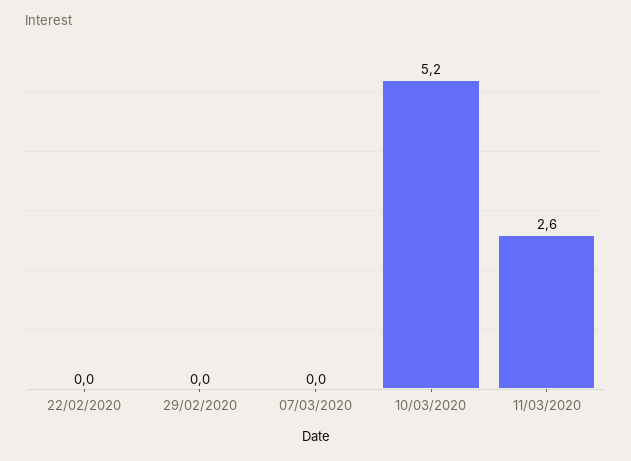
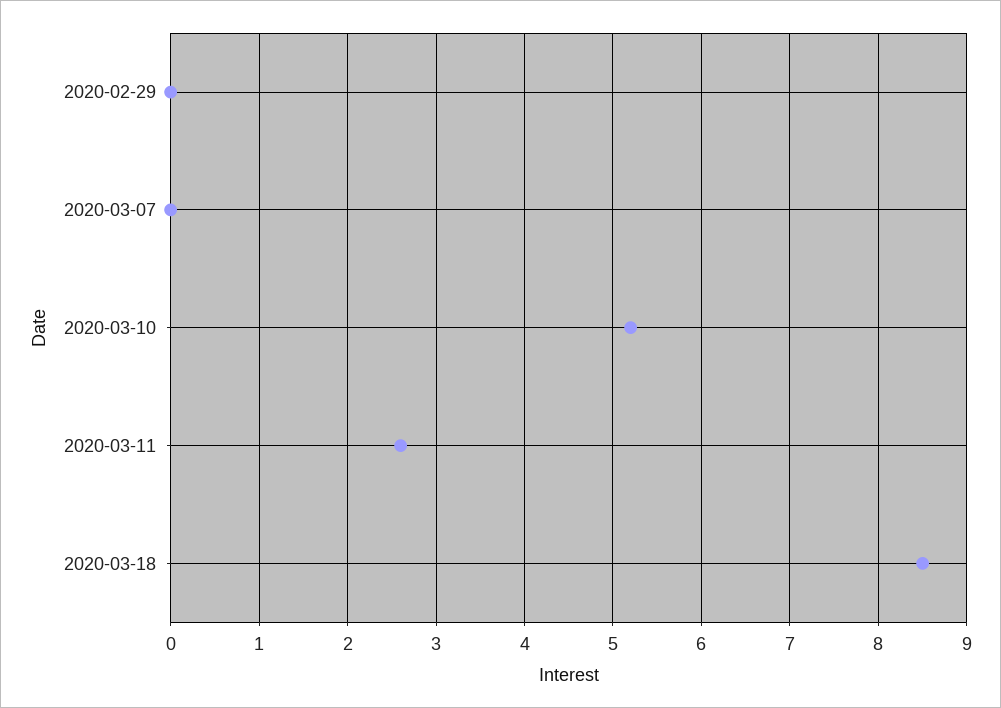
22/02/2020: 0 -> none
2020-03-18: none -> 8.5

